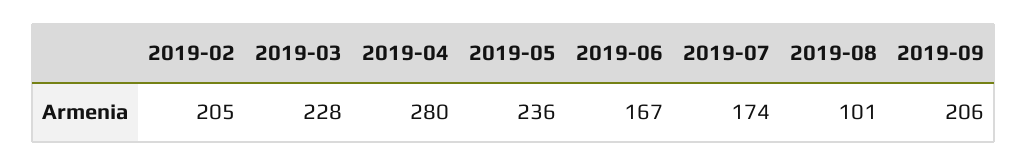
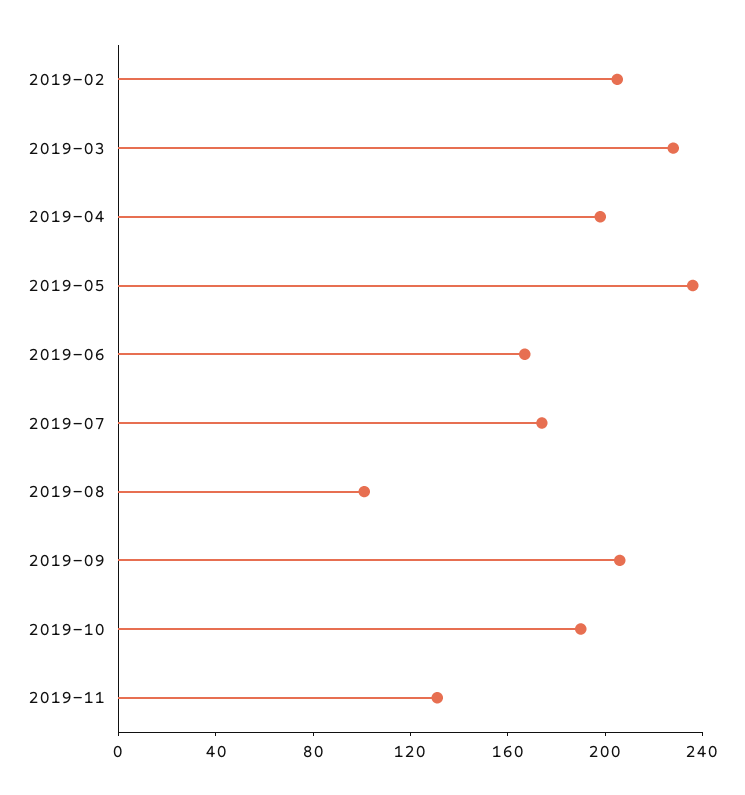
2019-04: 280 -> 200
2019-10: none -> 190
2019-11: none -> 130

